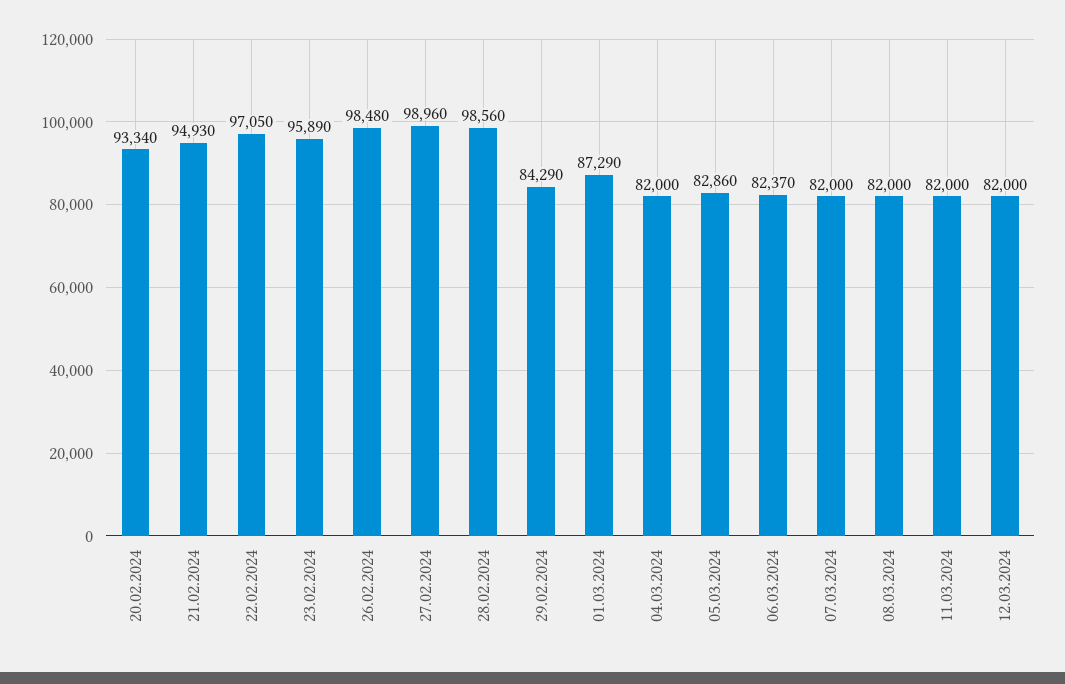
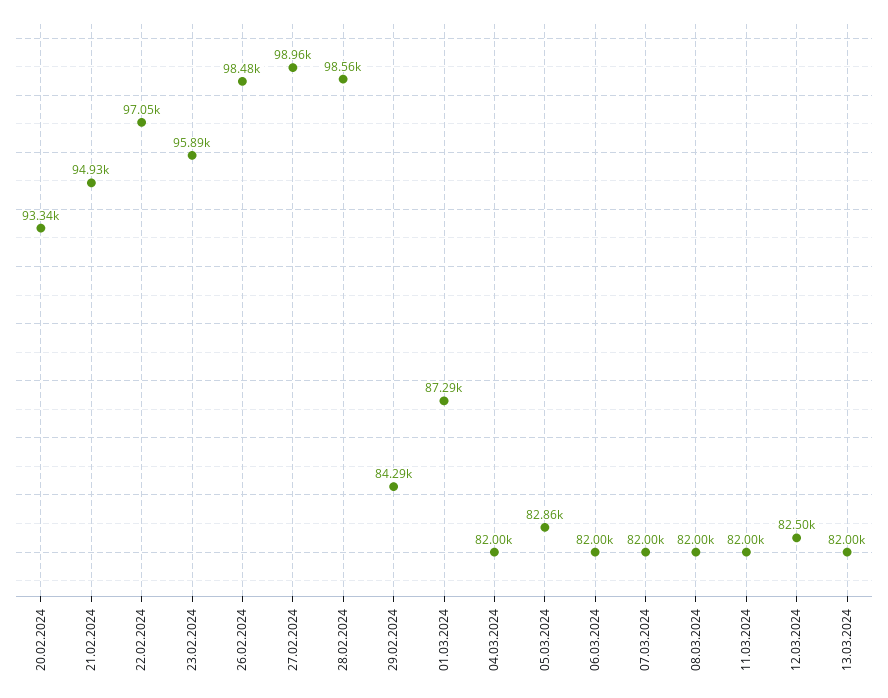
06.03.2024: 82370 -> 82000
12.03.2024: 82000 -> 82500
13.03.2024: none -> 82000

